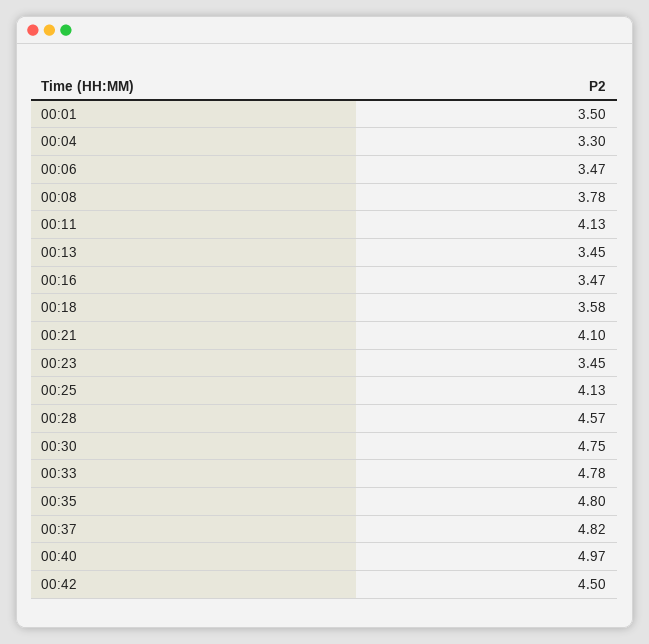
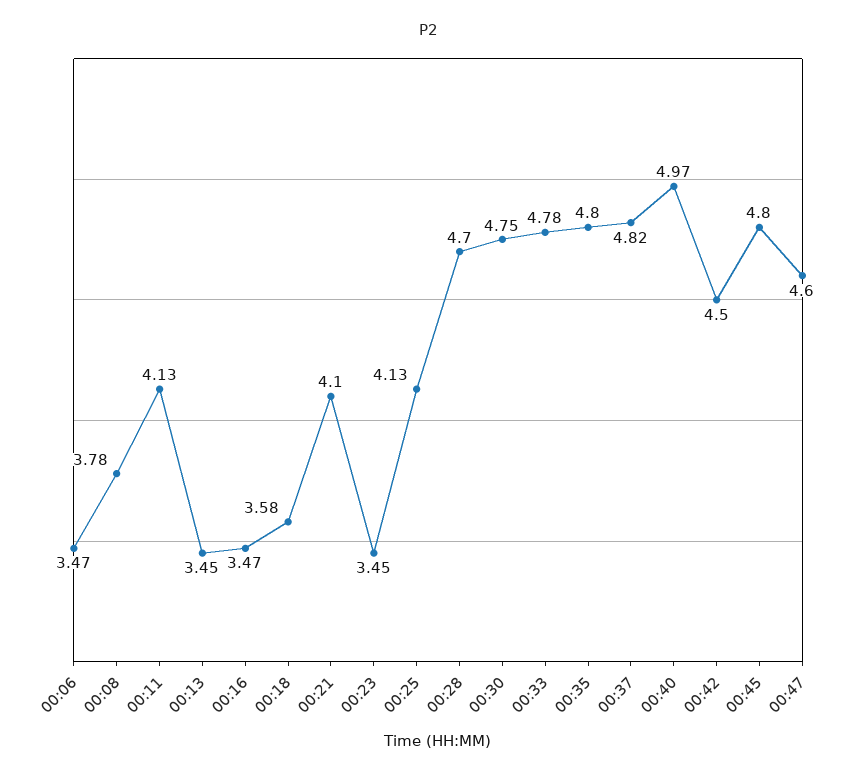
00:01: 3.5 -> none
00:04: 3.3 -> none
00:28: 4.57 -> 4.7
00:45: none -> 4.8
00:47: none -> 4.6

